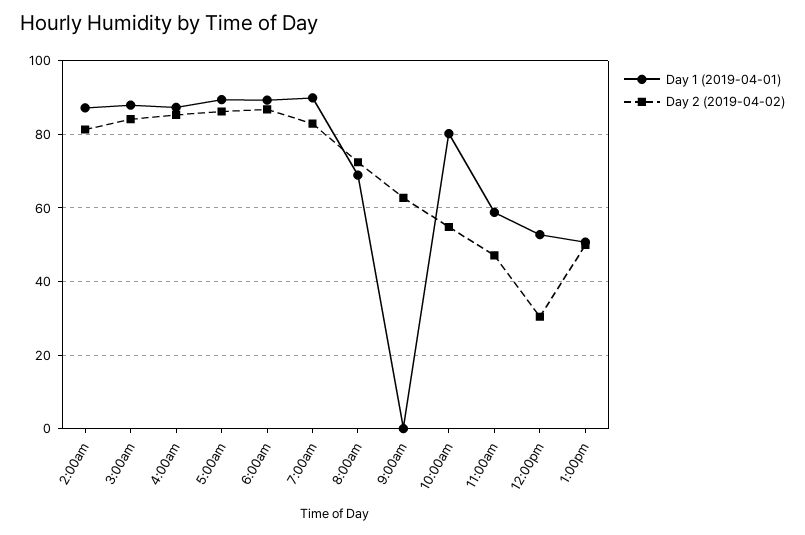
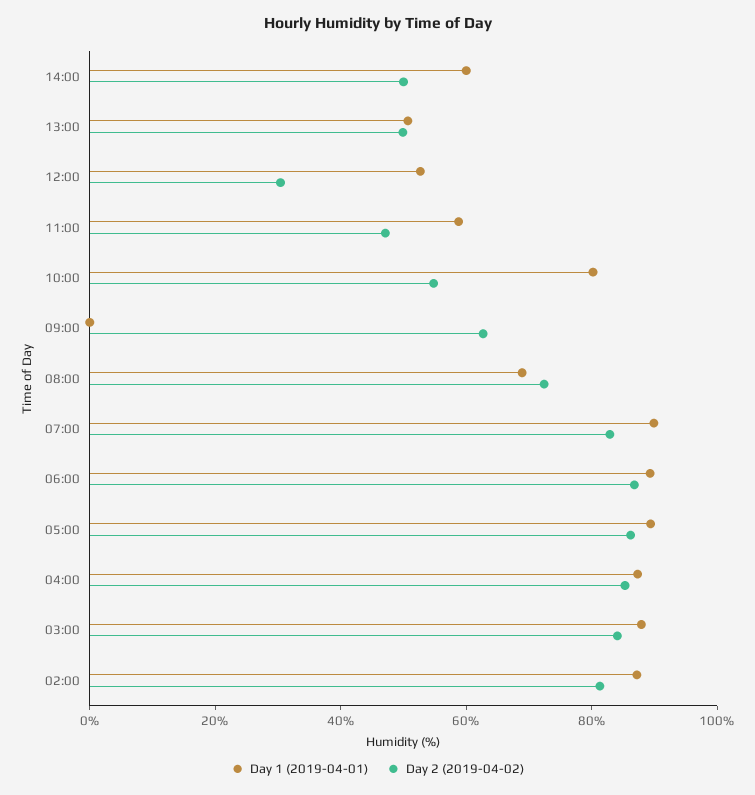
Day 1 (2019-04-01), 14:00: none -> 60
Day 2 (2019-04-02), 14:00: none -> 50

